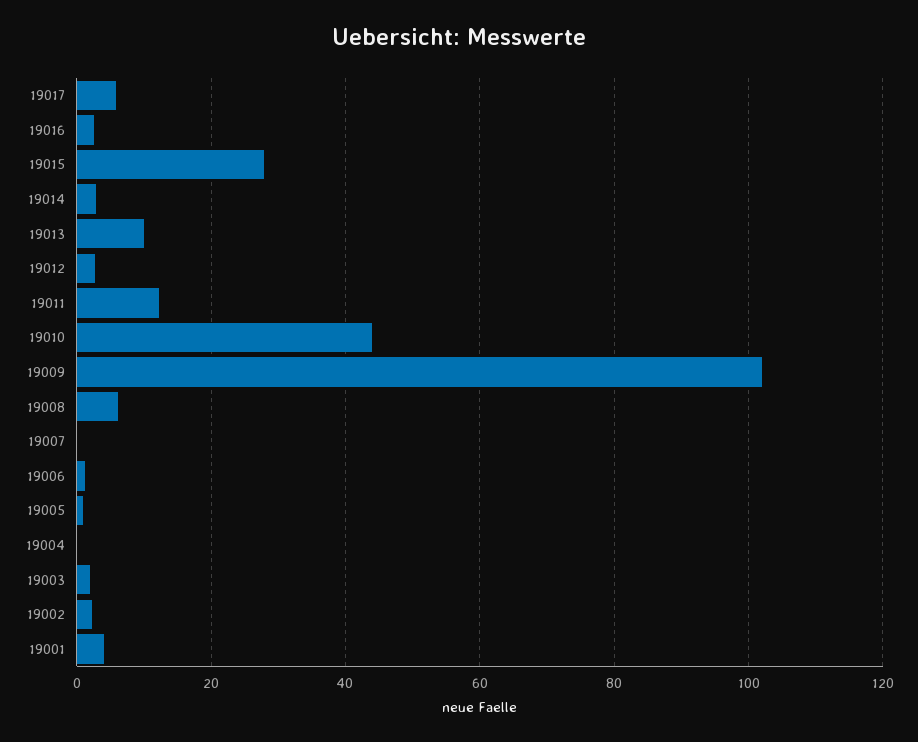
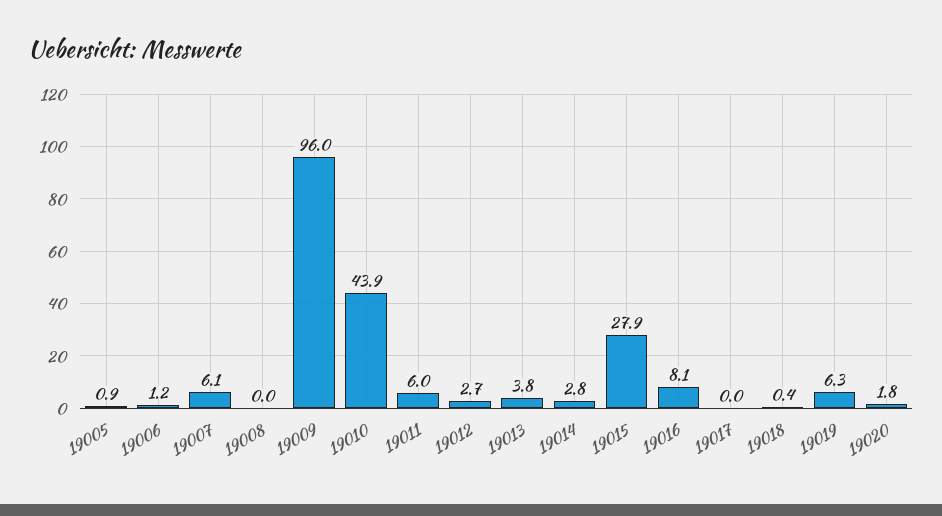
19017: 6 -> 0
19016: 2 -> 8.1
19013: 10 -> 3.8
19011: 12 -> 6
19009: 102 -> 96
19008: 6 -> 0
19007: 0 -> 6.1
19004: 0 -> none
19003: 2 -> none
19002: 2 -> none
19001: 4 -> none
19018: none -> 0.4
19019: none -> 6.3
19020: none -> 1.8

